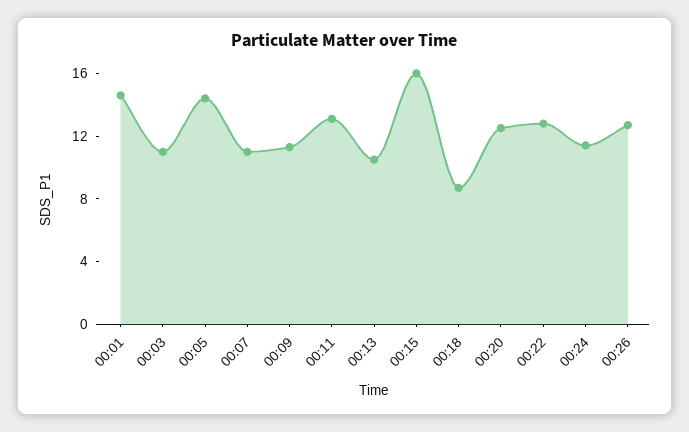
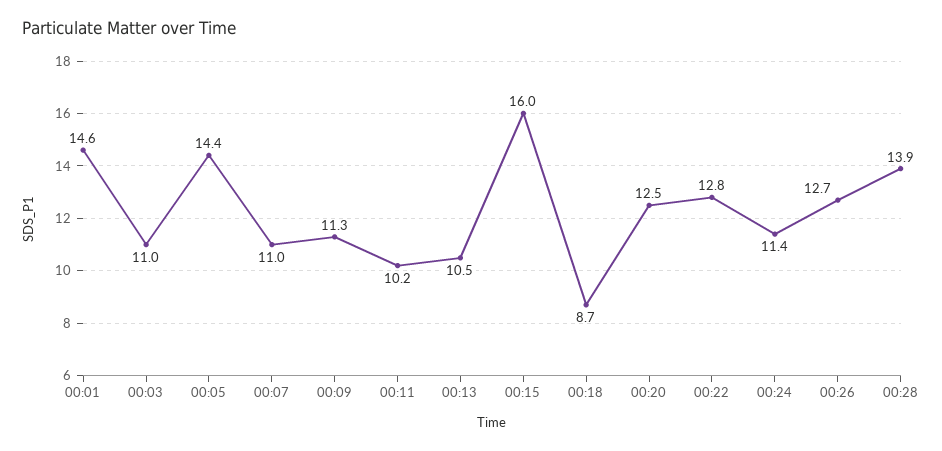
00:11: 13 -> 10.2
00:28: none -> 13.9

